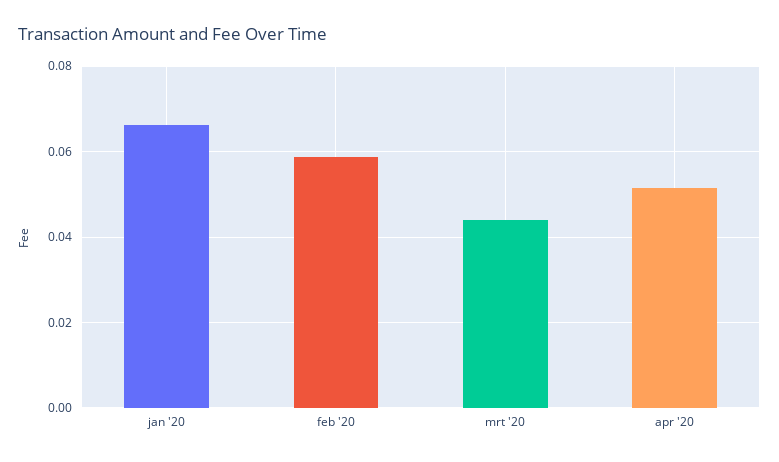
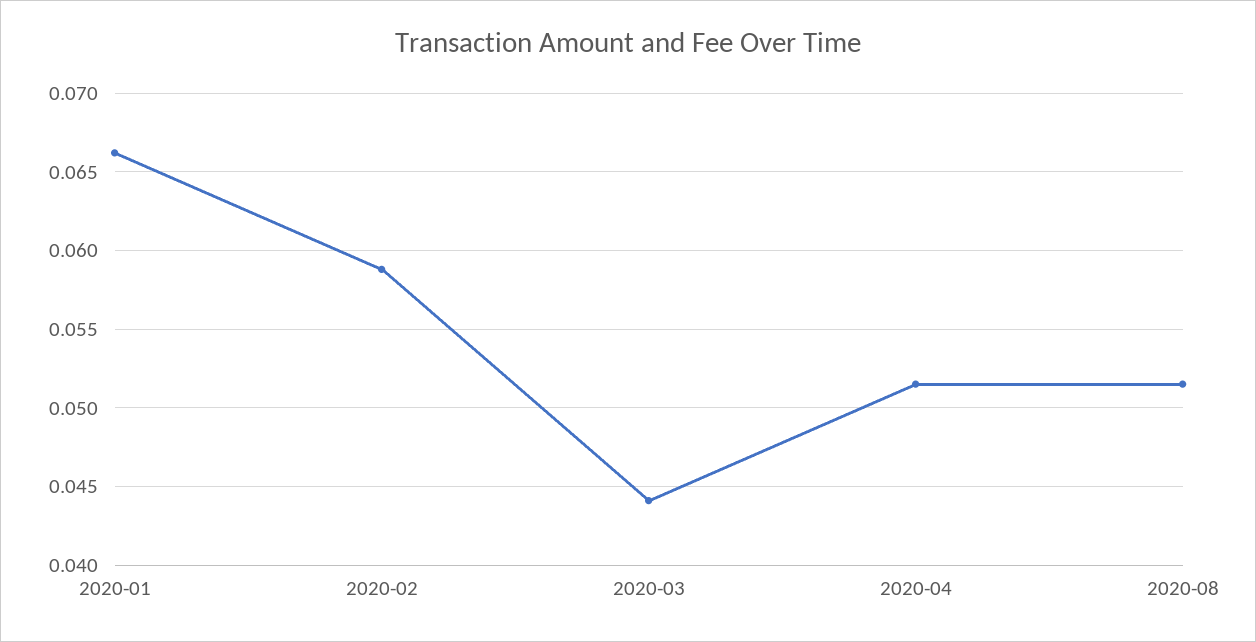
2020-08: none -> 0.0515

